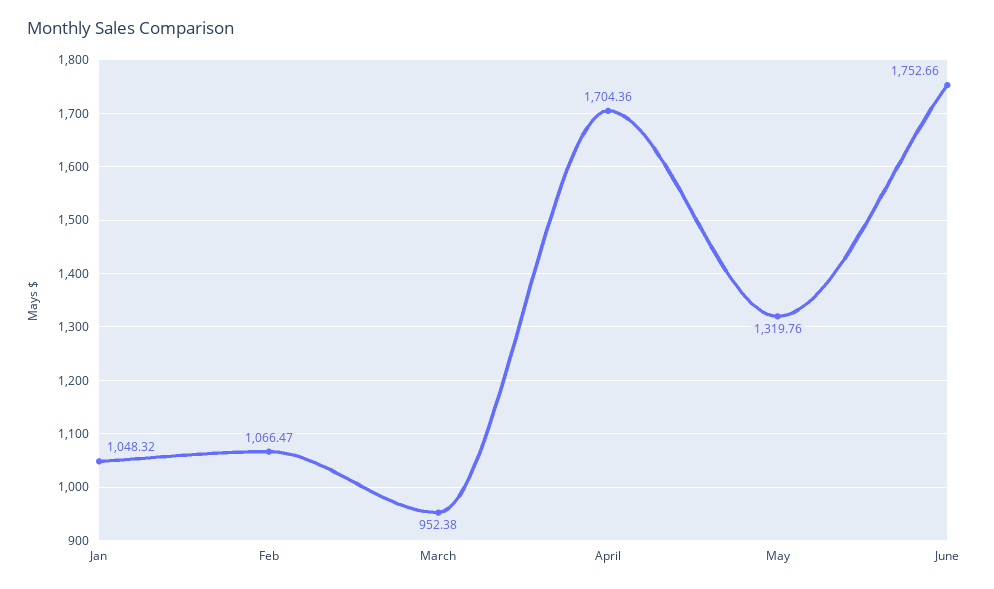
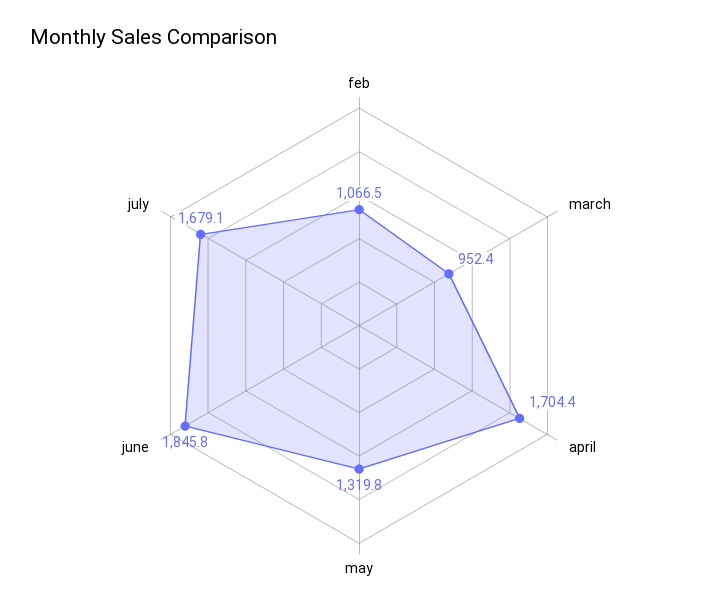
Jan: 1048.32 -> none
June: 1752.66 -> 1845.8
july: none -> 1679.1

